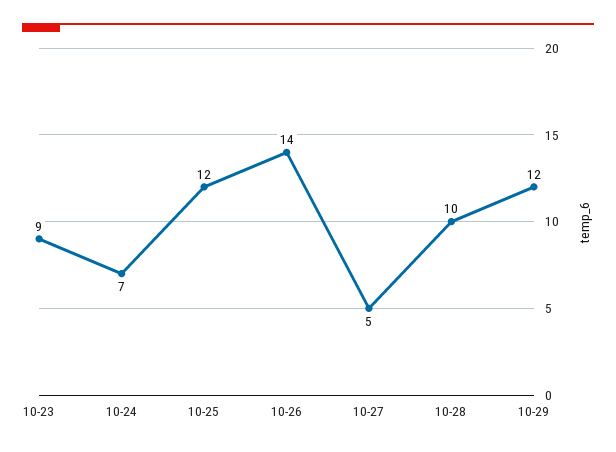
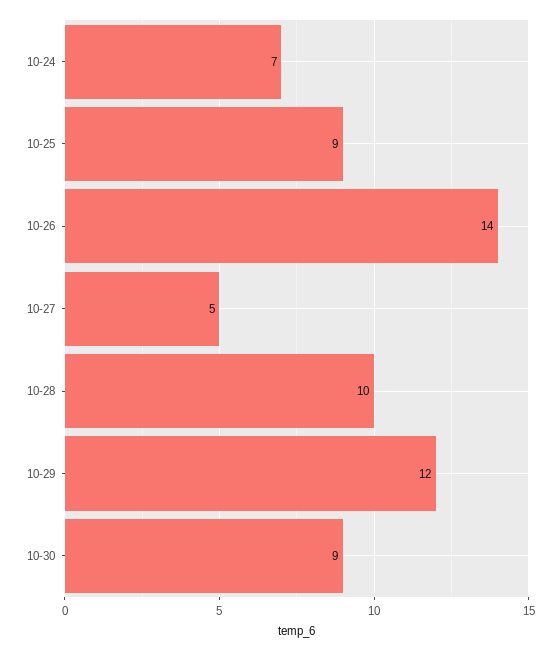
10-23: 9 -> none
10-25: 12 -> 9
10-30: none -> 9

